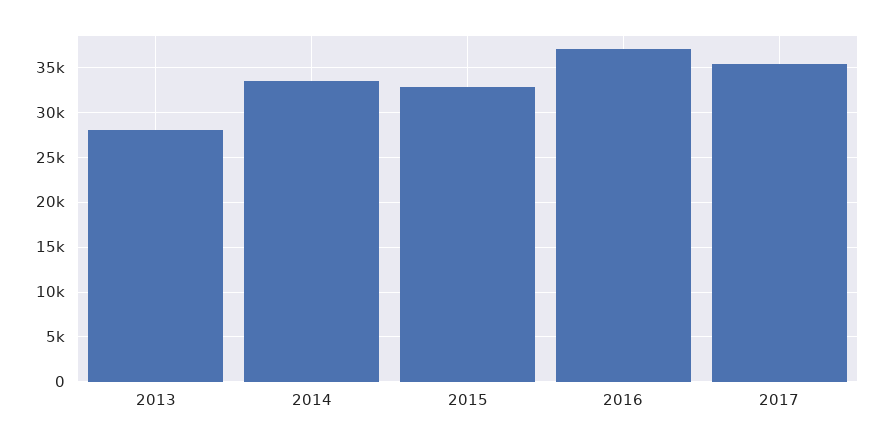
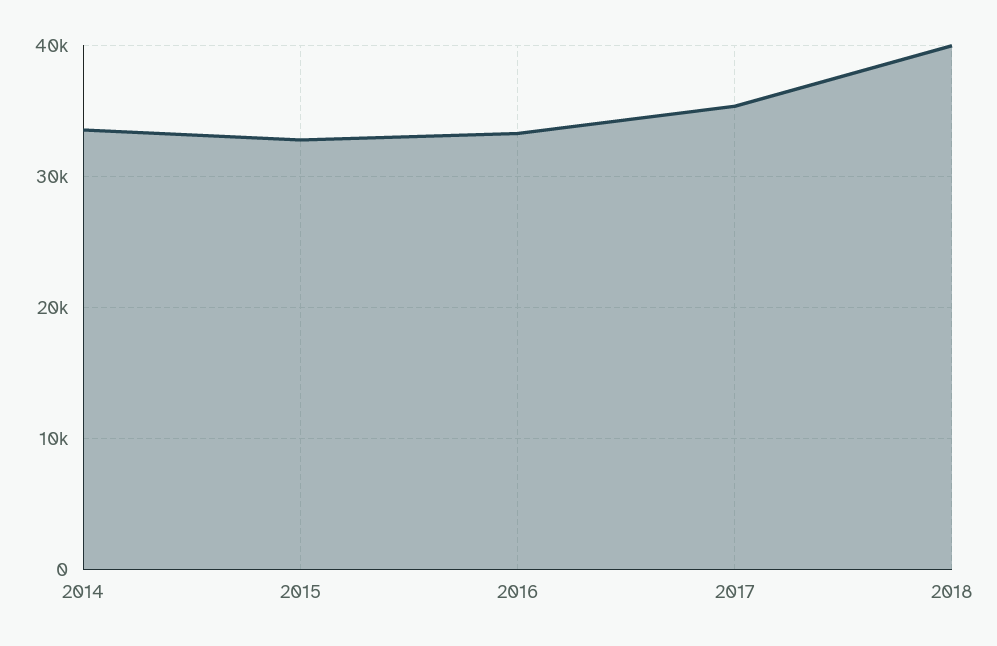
2013: 28000 -> none
2016: 37000 -> 33000
2018: none -> 40000

